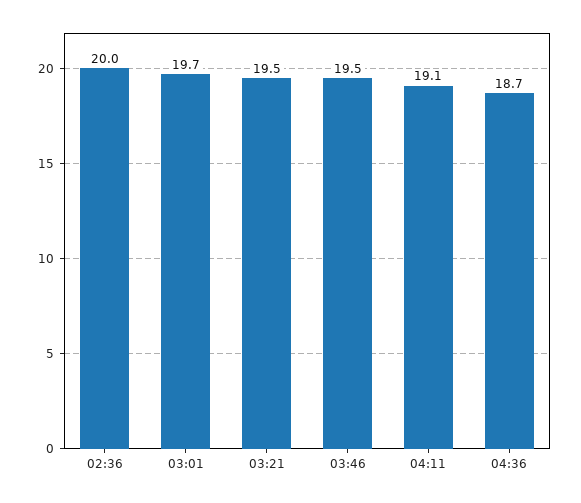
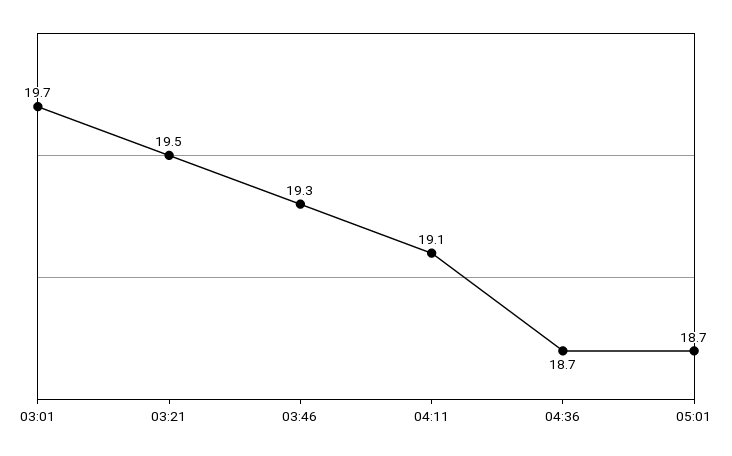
02:36: 20 -> none
03:46: 19.5 -> 19.3
05:01: none -> 18.7

